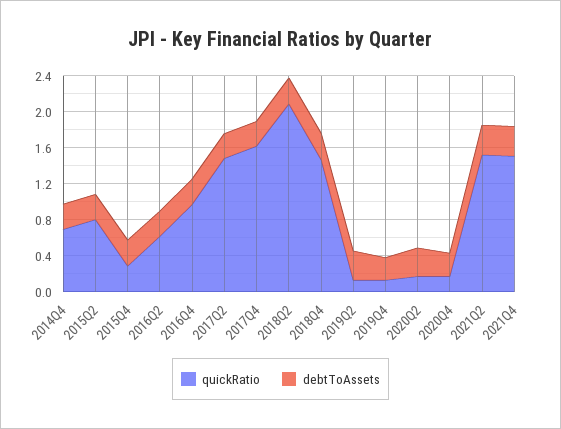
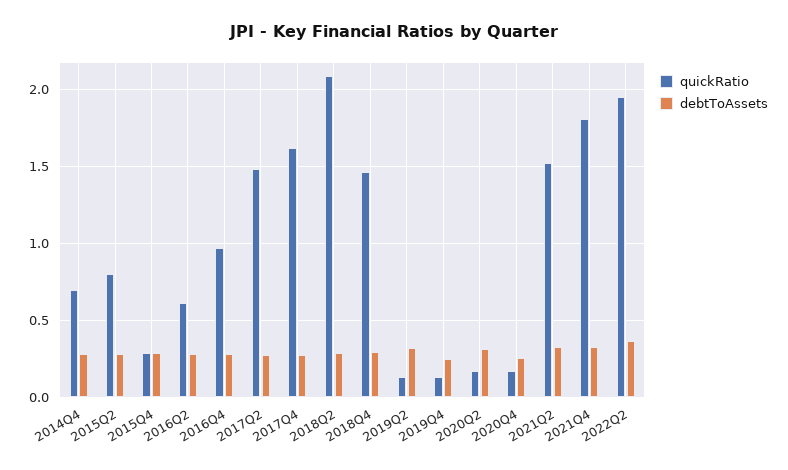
quickRatio, 2021Q4: 1.5 -> 1.8
quickRatio, 2022Q2: none -> 1.95
debtToAssets, 2022Q2: none -> 0.35

